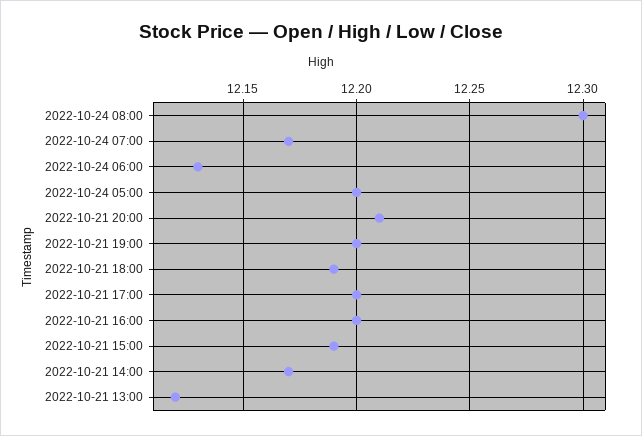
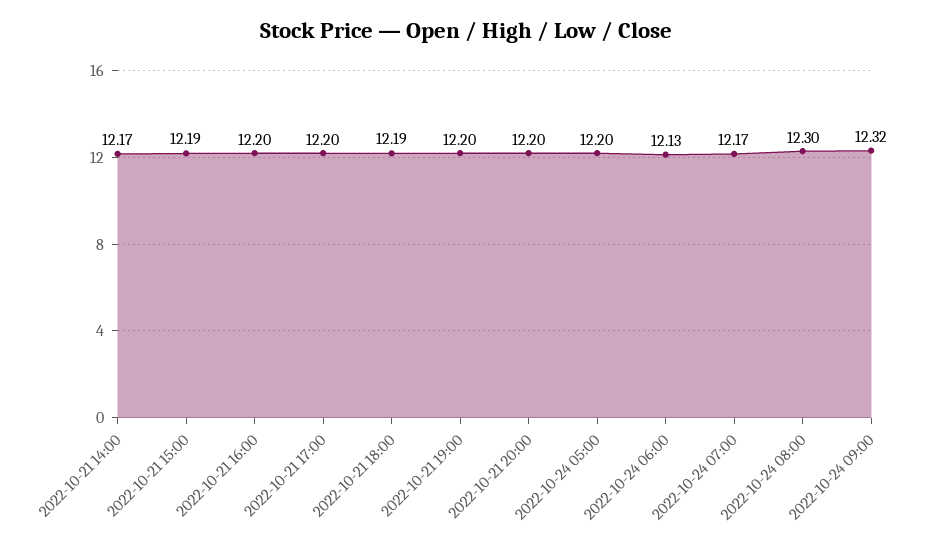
2022-10-21 20:00: 12.21 -> 12.2
2022-10-21 13:00: 12.12 -> none
2022-10-24 09:00: none -> 12.32

